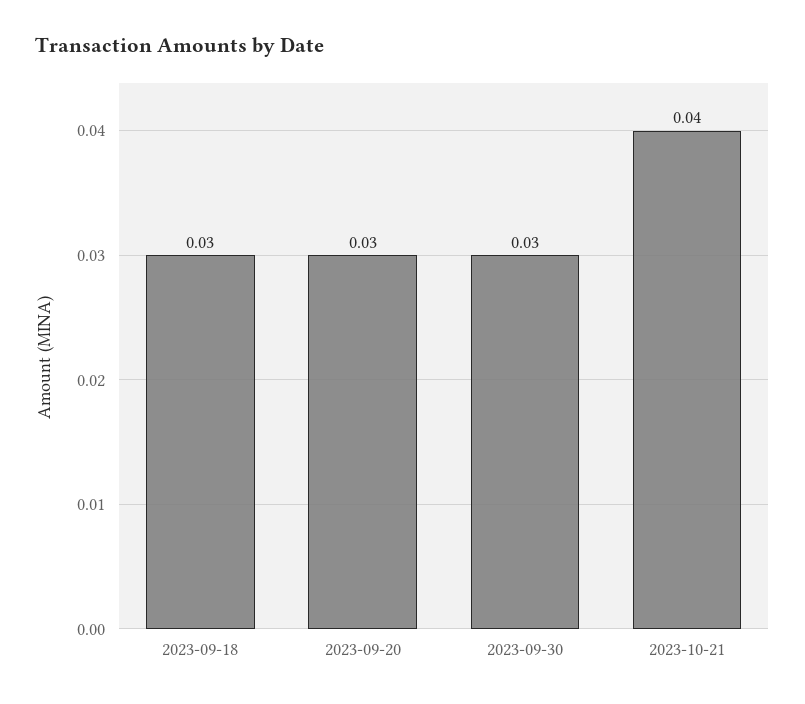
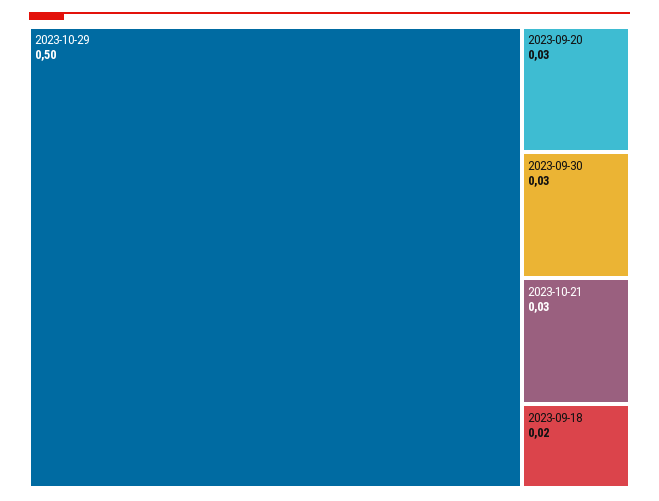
2023-09-18: 0.03 -> 0.02
2023-10-21: 0.04 -> 0.03
2023-10-29: none -> 0.5

